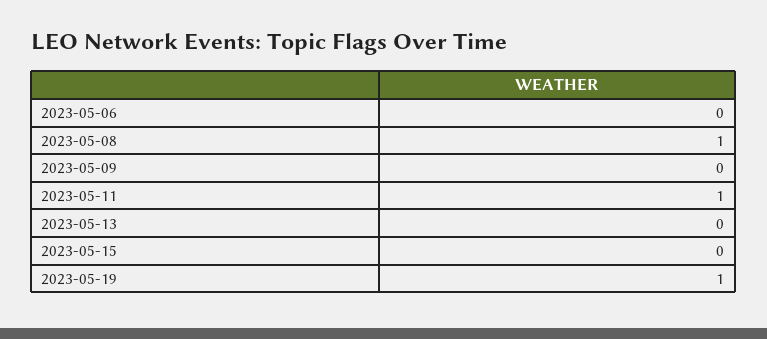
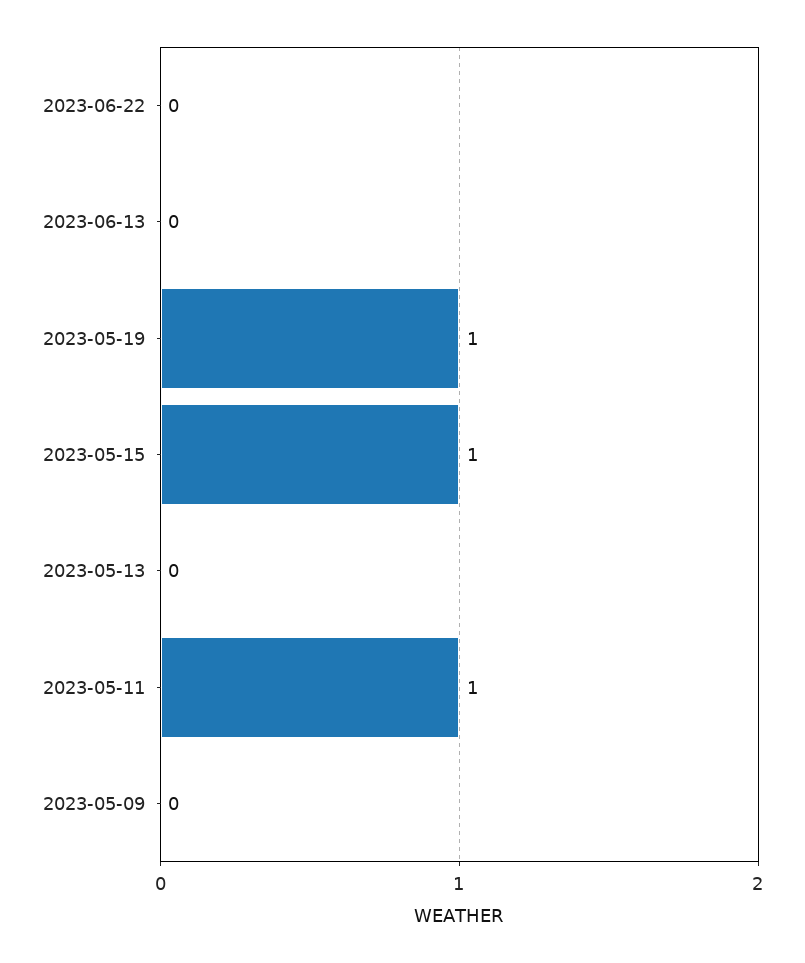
2023-05-06: 0 -> none
2023-05-08: 1 -> none
2023-05-15: 0 -> 1
2023-06-22: none -> 0
2023-06-13: none -> 0

